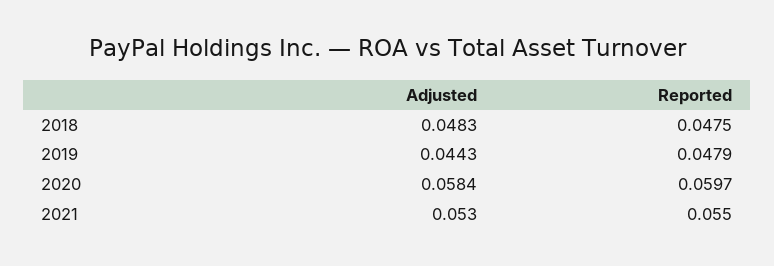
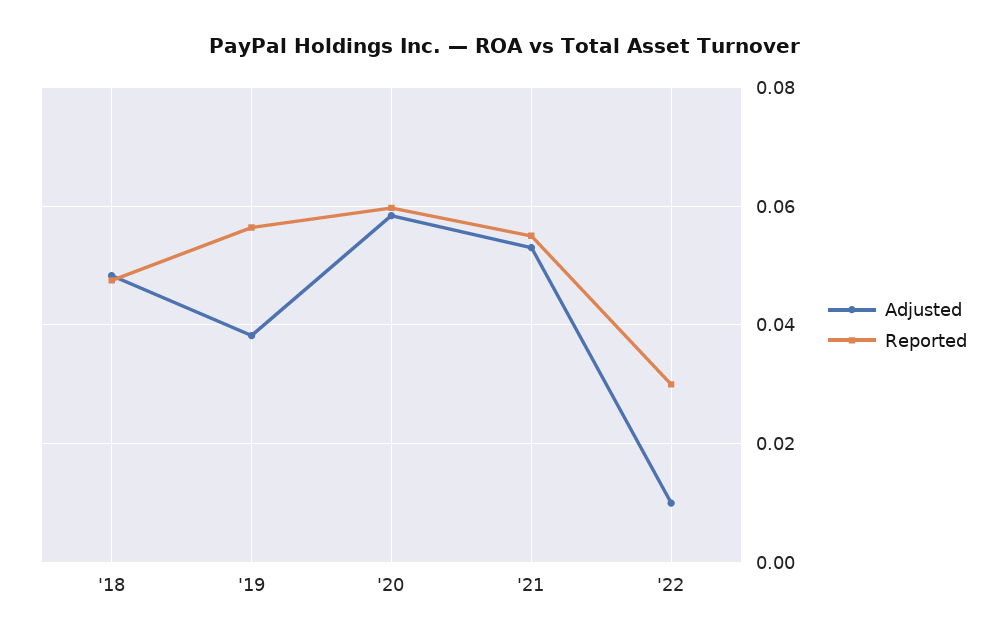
Adjusted, 2019: 0.0443 -> 0.038
Reported, 2019: 0.0479 -> 0.056
Adjusted, '22: none -> 0.01
Reported, '22: none -> 0.03

